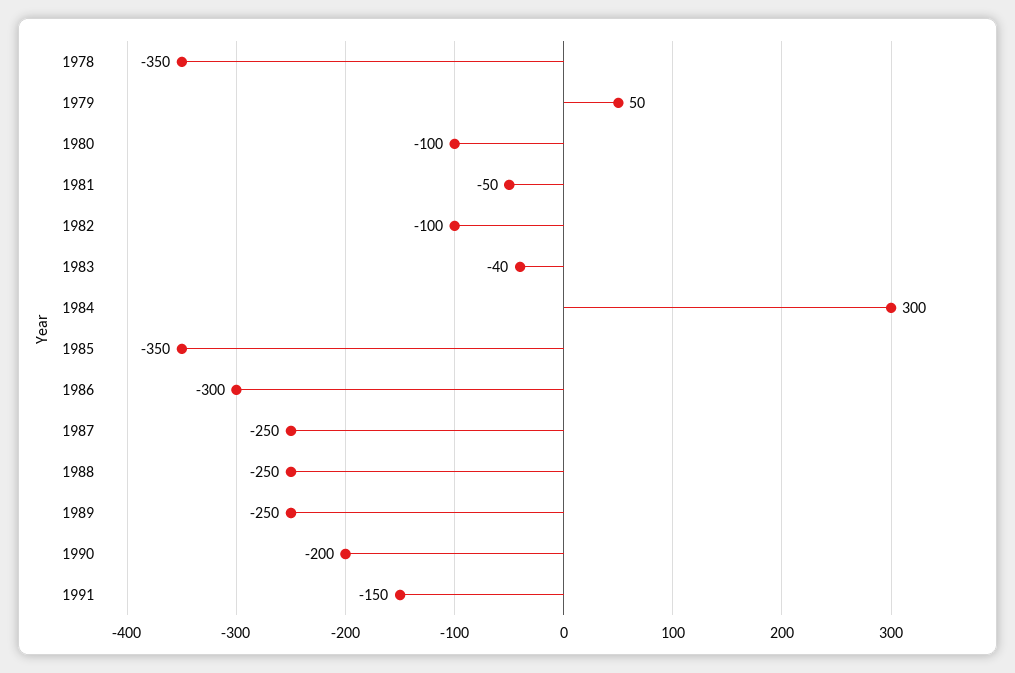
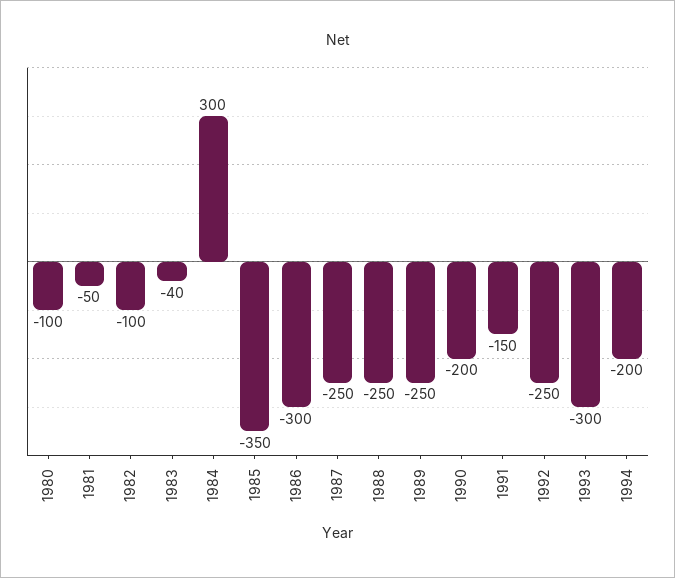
1978: -350 -> none
1979: 50 -> none
1992: none -> -250
1993: none -> -300
1994: none -> -200

